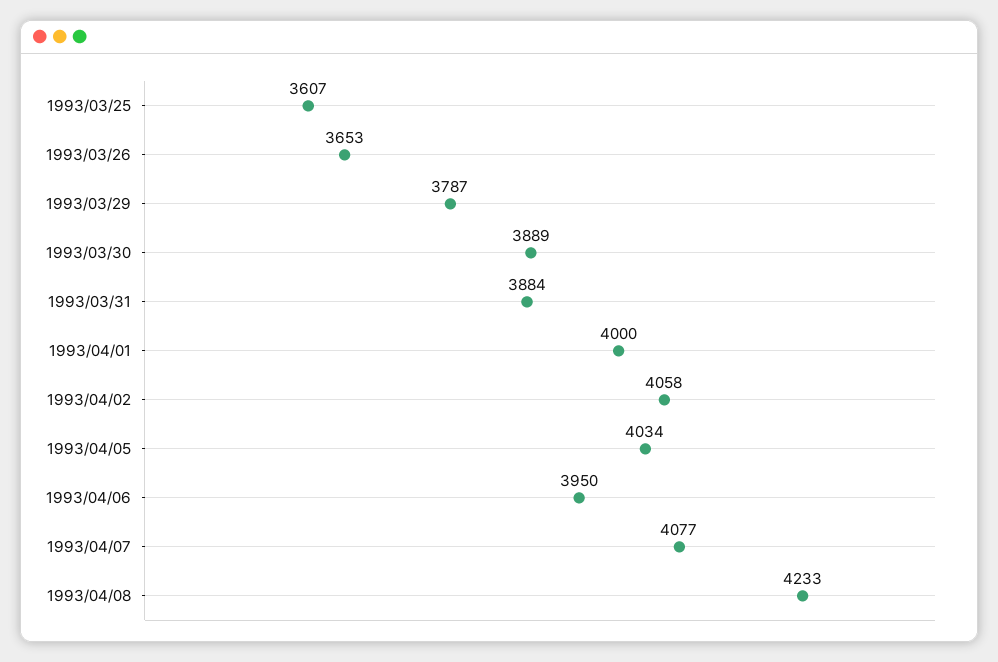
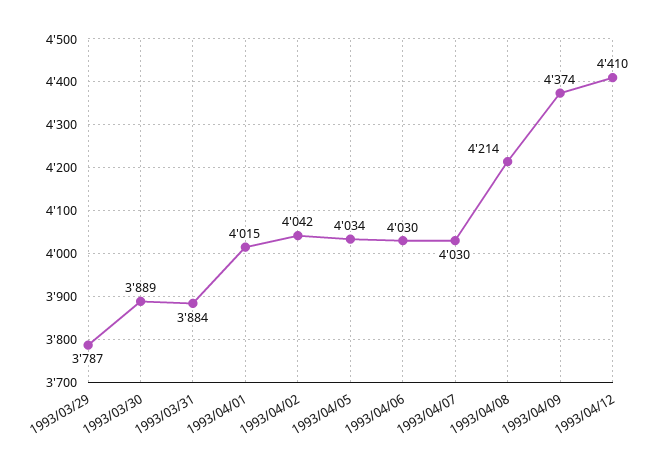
1993/03/25: 3607 -> none
1993/03/26: 3653 -> none
1993/04/01: 4000 -> 4015
1993/04/02: 4058 -> 4042
1993/04/06: 3950 -> 4030
1993/04/07: 4077 -> 4030
1993/04/08: 4233 -> 4214
1993/04/09: none -> 4374
1993/04/12: none -> 4410

